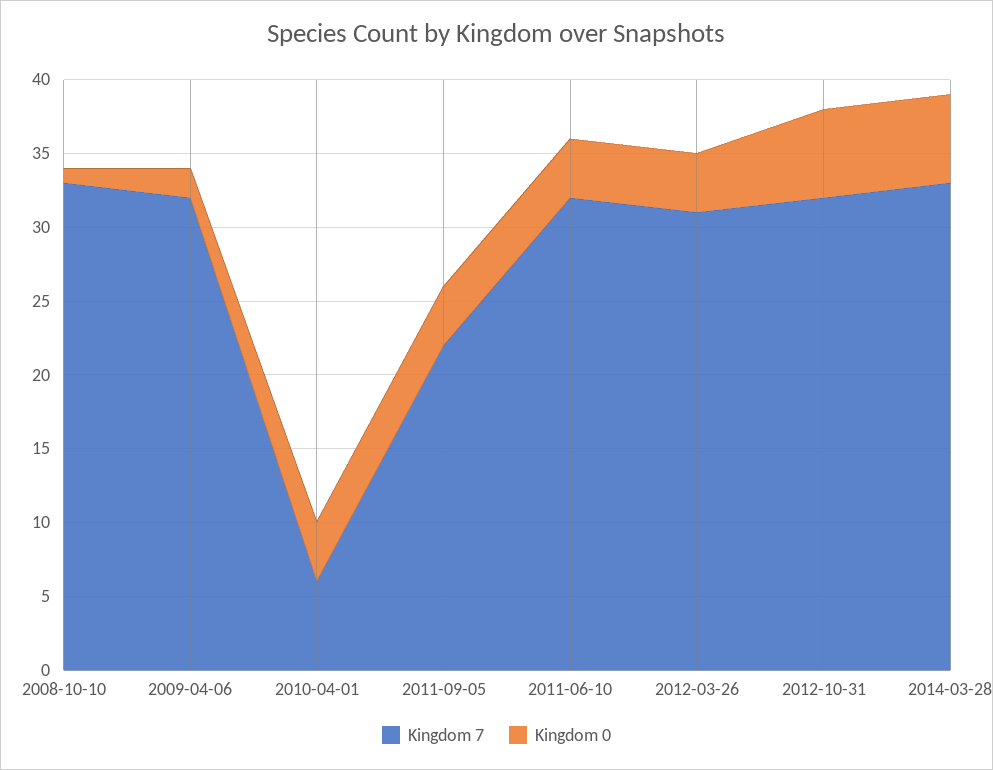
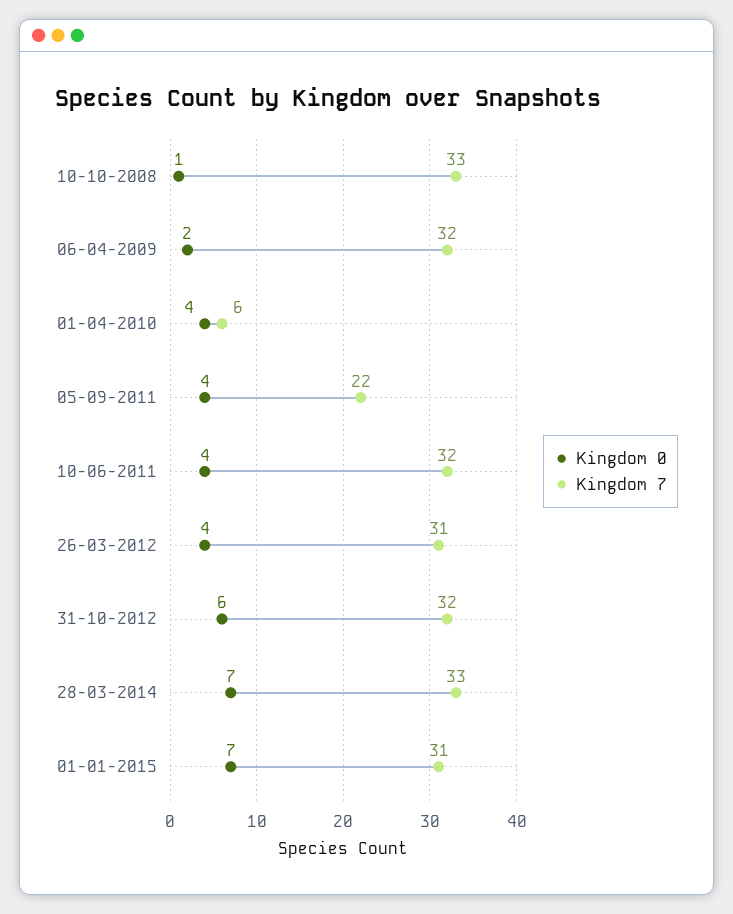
Kingdom 0, 2014-03-28: 6 -> 7
Kingdom 0, 01-01-2015: none -> 7
Kingdom 7, 01-01-2015: none -> 31

